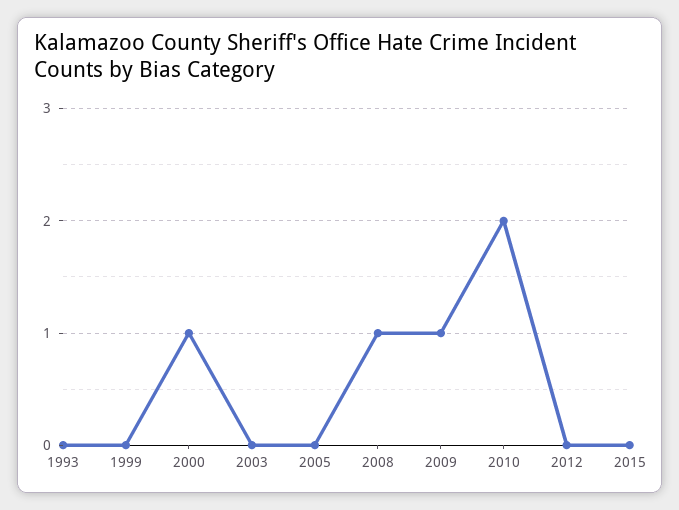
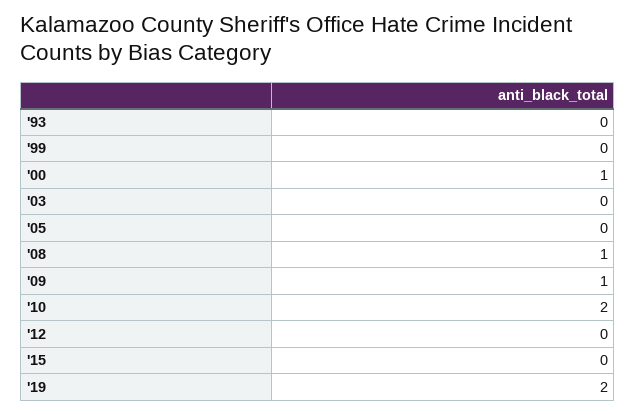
'19: none -> 2

